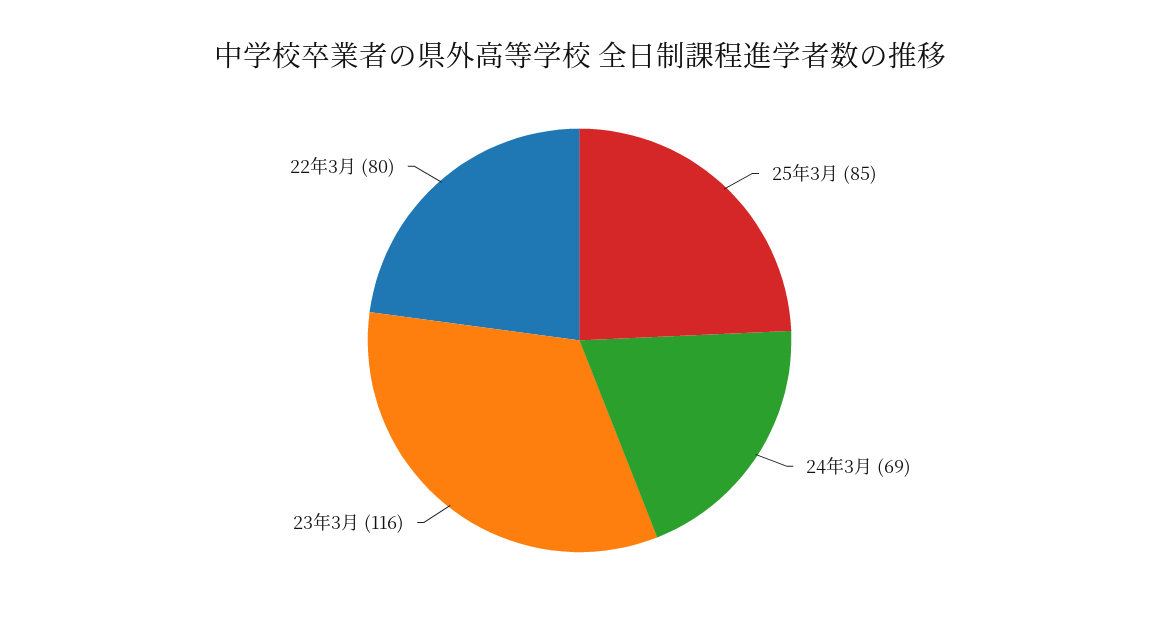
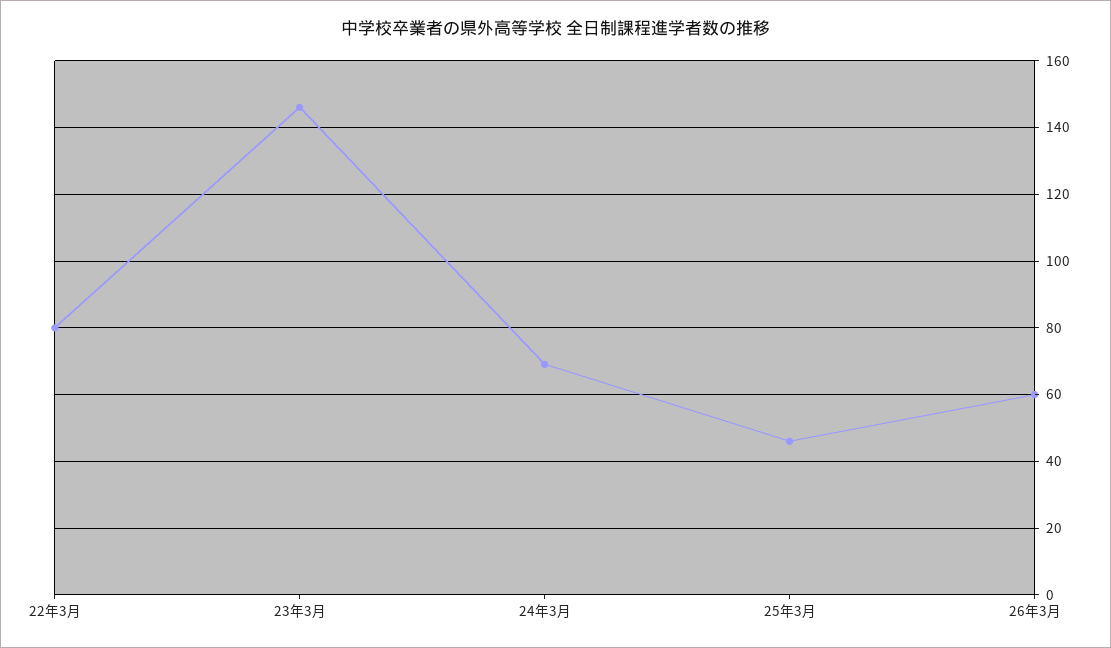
25年3月: 85 -> 45
23年3月: 116 -> 145
26年3月: none -> 60

